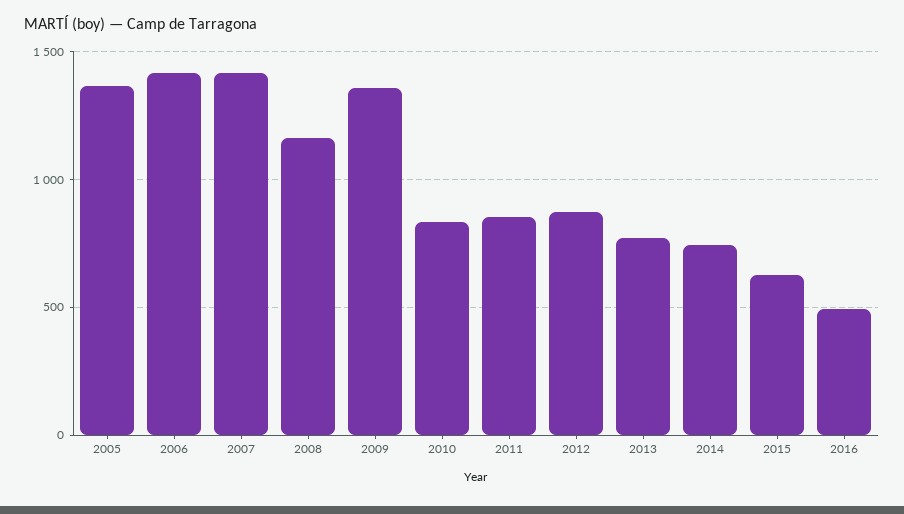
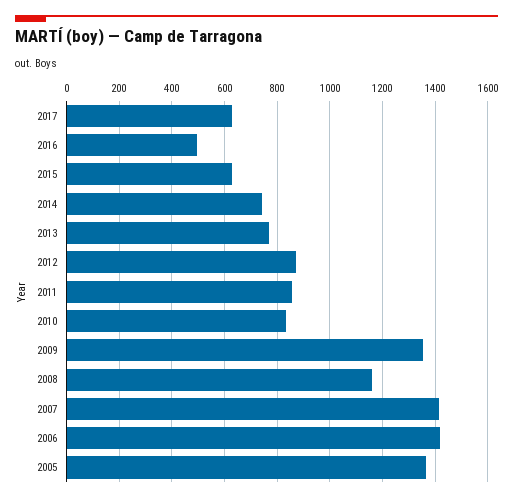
2017: none -> 625

